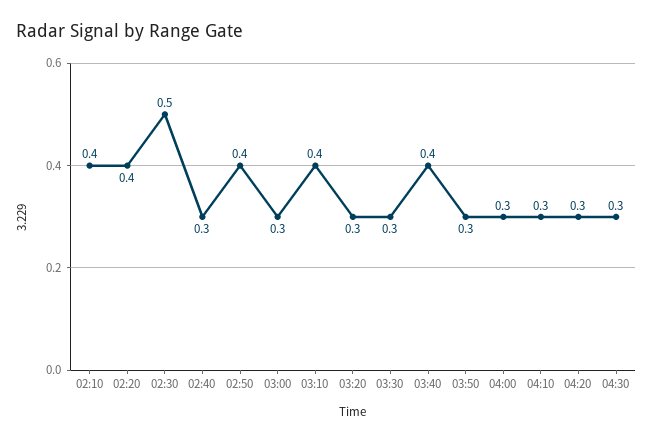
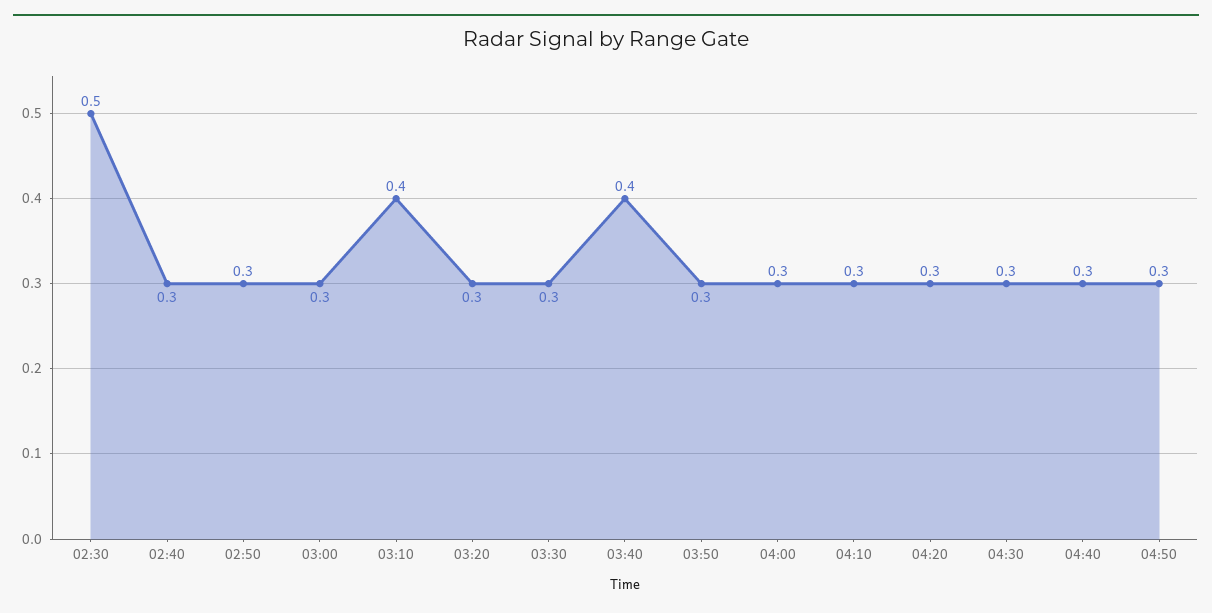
02:10: 0.4 -> none
02:20: 0.4 -> none
02:50: 0.4 -> 0.3
04:40: none -> 0.3
04:50: none -> 0.3

